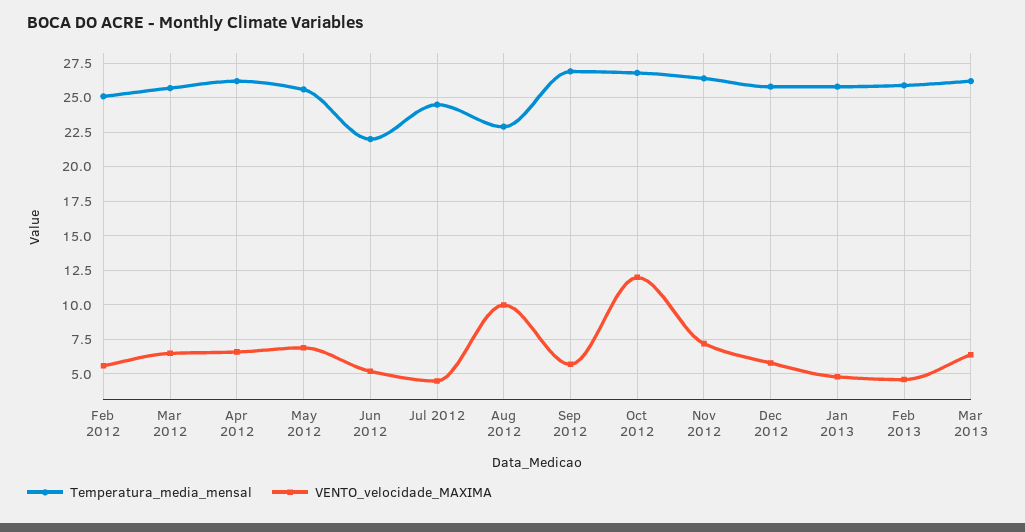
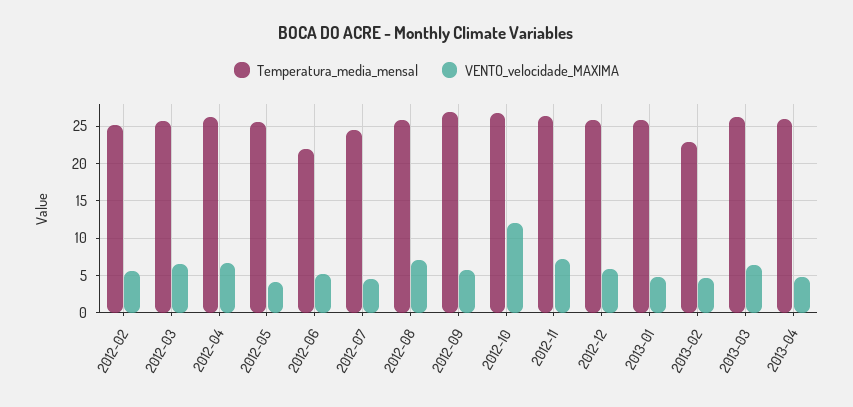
VENTO_velocidade_MAXIMA, May 2012: 7 -> 4
Temperatura_media_mensal, Aug 2012: 23 -> 26
VENTO_velocidade_MAXIMA, Aug 2012: 10 -> 7
Temperatura_media_mensal, Feb 2013: 26 -> 23
Temperatura_media_mensal, 2013-04: none -> 26
VENTO_velocidade_MAXIMA, 2013-04: none -> 5

